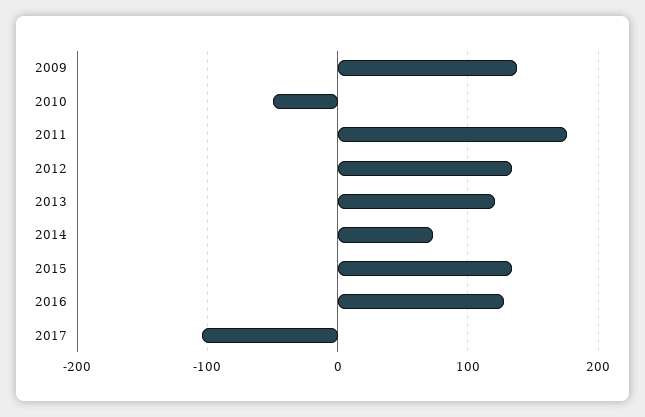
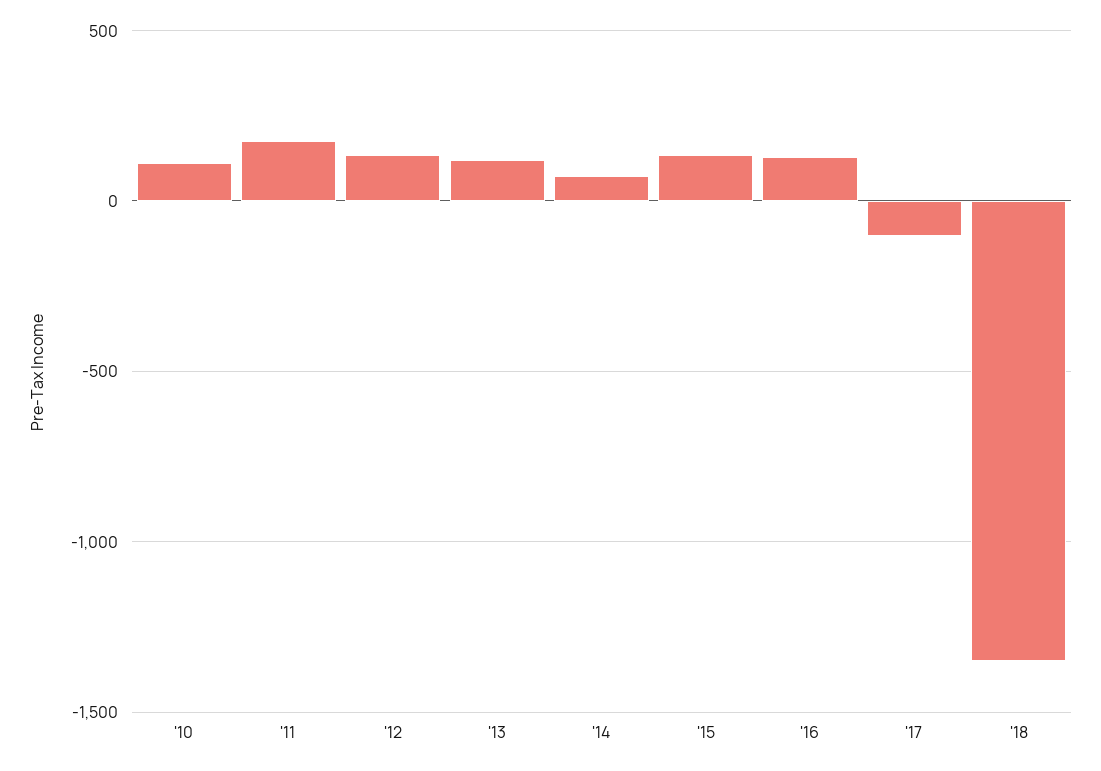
2009: 140 -> none
2010: -50 -> 100
'18: none -> -1350

